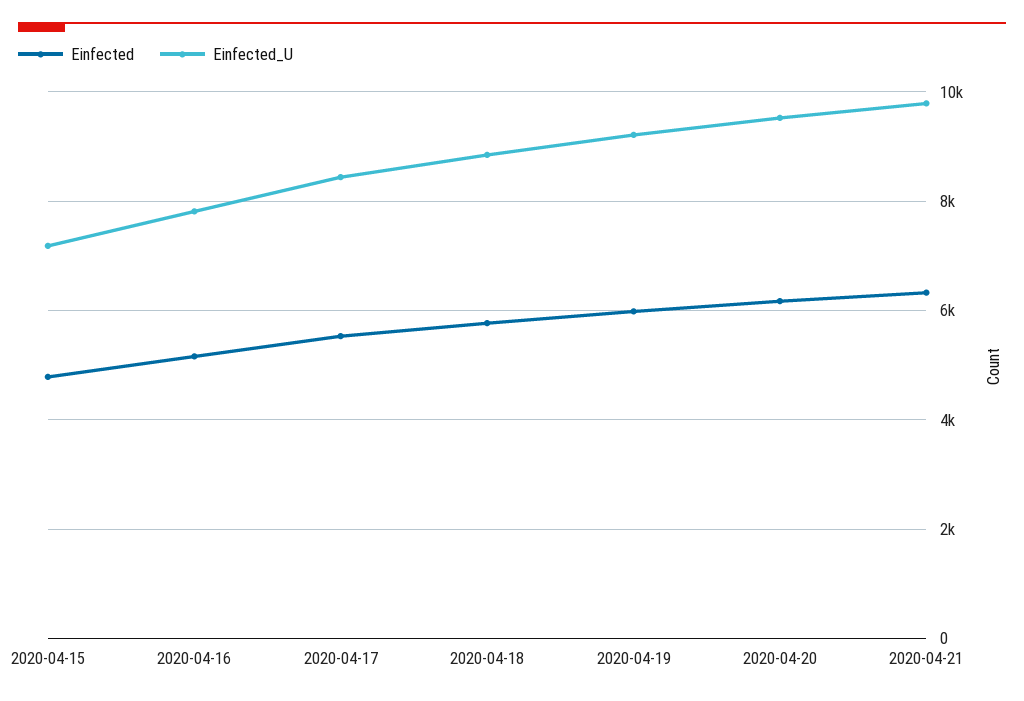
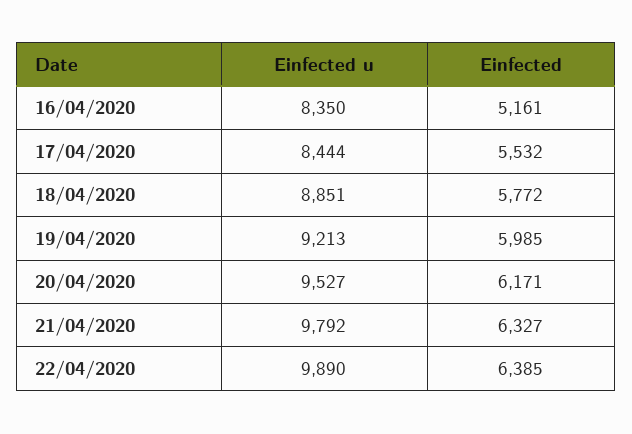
Einfected, 2020-04-15: 4800 -> none
Einfected_U, 2020-04-15: 7200 -> none
Einfected_U, 2020-04-16: 7800 -> 8350
Einfected_U, 22/04/2020: none -> 9890
Einfected, 22/04/2020: none -> 6385

